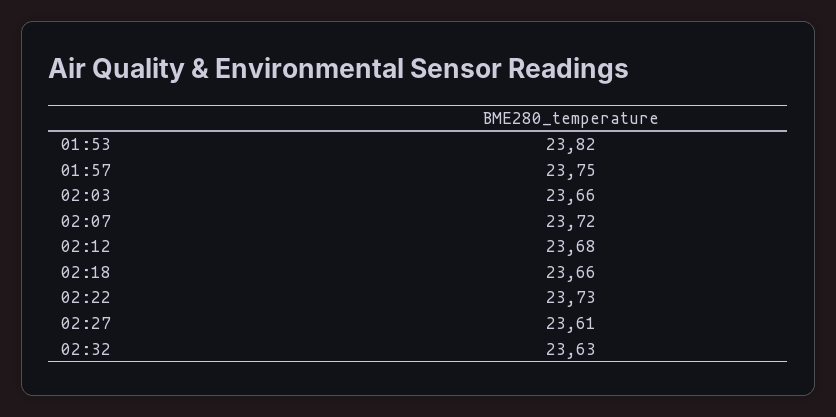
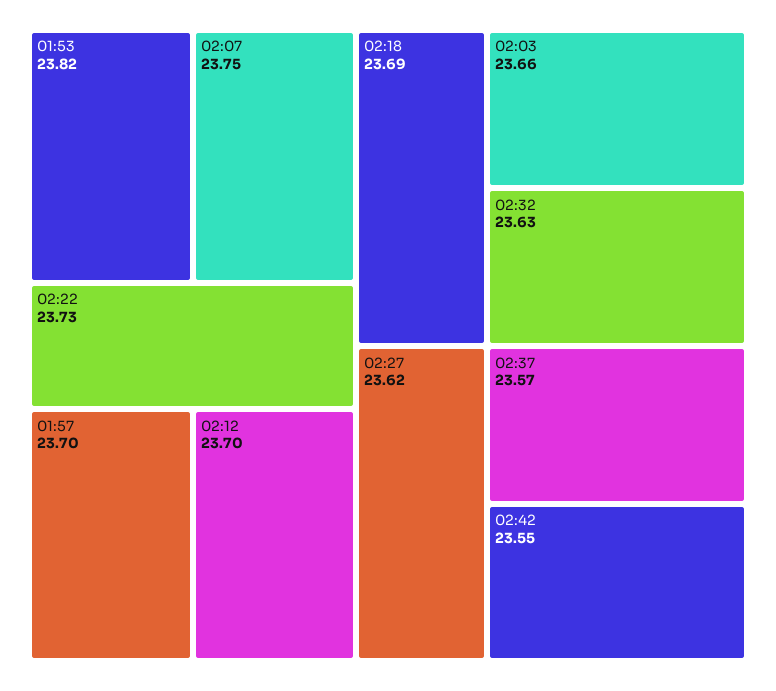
01:57: 23.75 -> 23.7
02:07: 23.72 -> 23.75
02:12: 23.68 -> 23.7
02:18: 23.66 -> 23.69
02:27: 23.61 -> 23.62
02:37: none -> 23.57
02:42: none -> 23.55

